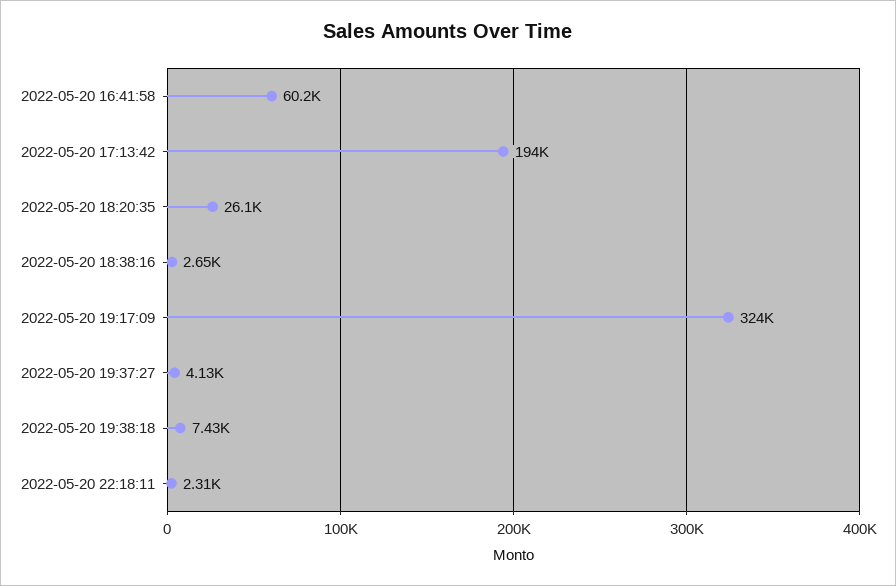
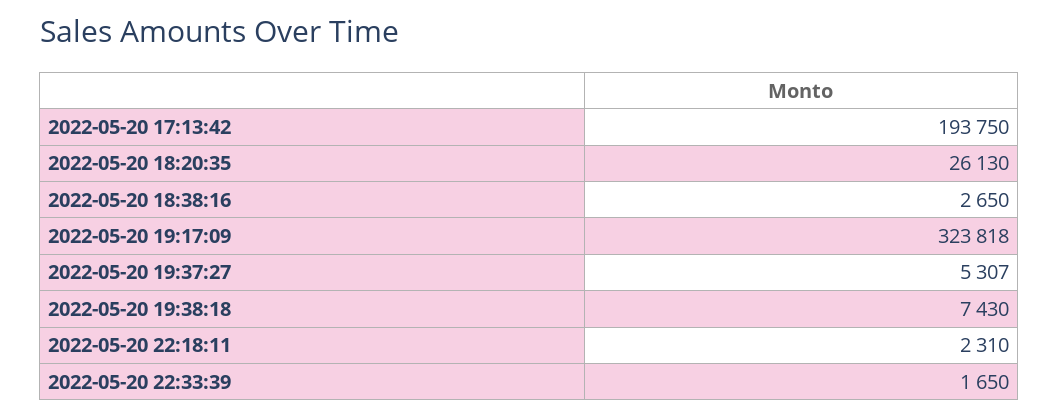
2022-05-20 16:41:58: 60200 -> none
2022-05-20 19:37:27: 4130 -> 5307
2022-05-20 22:33:39: none -> 1650

